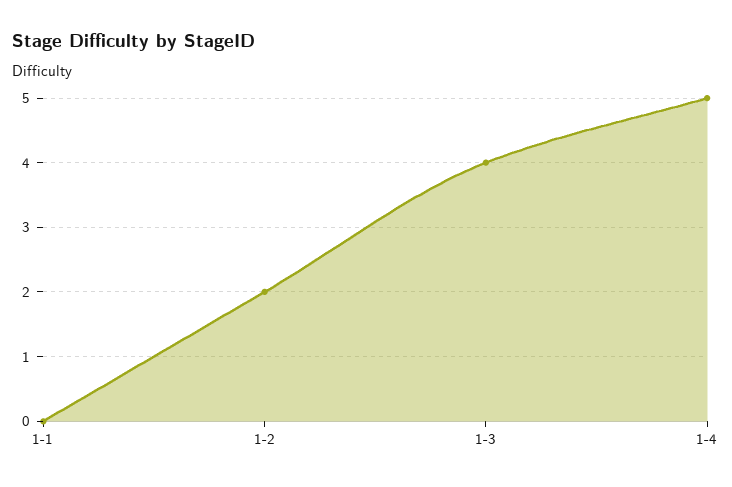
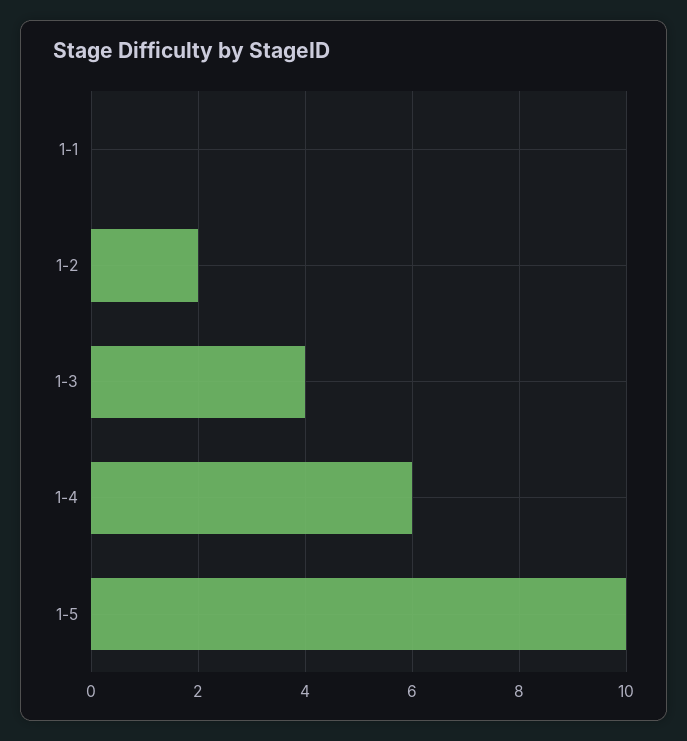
1-4: 5 -> 6
1-5: none -> 10

